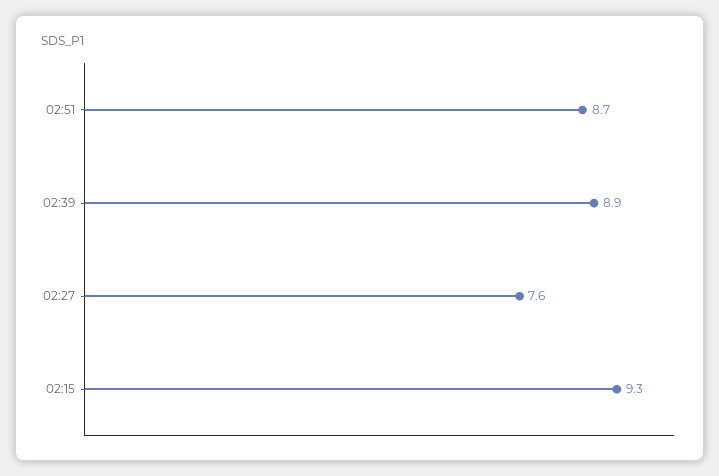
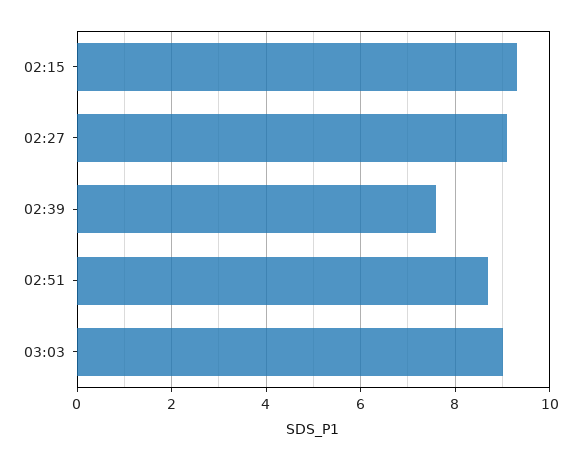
02:39: 8.9 -> 7.5
02:27: 7.6 -> 9
03:03: none -> 9

